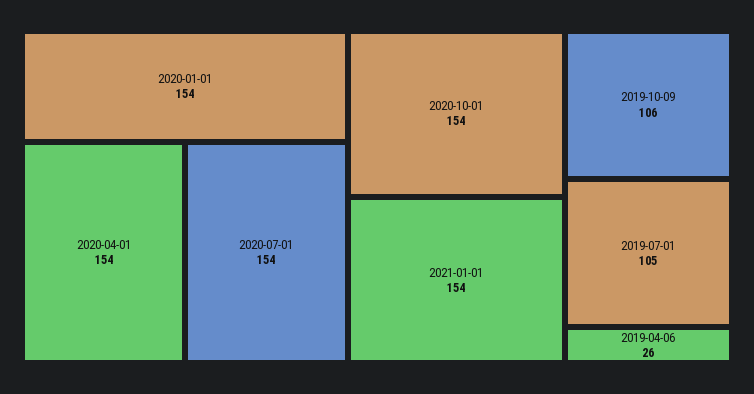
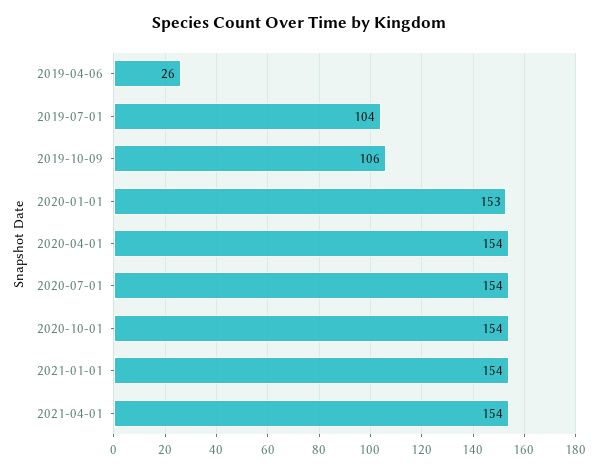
2020-01-01: 154 -> 153
2019-07-01: 105 -> 104
2021-04-01: none -> 154

